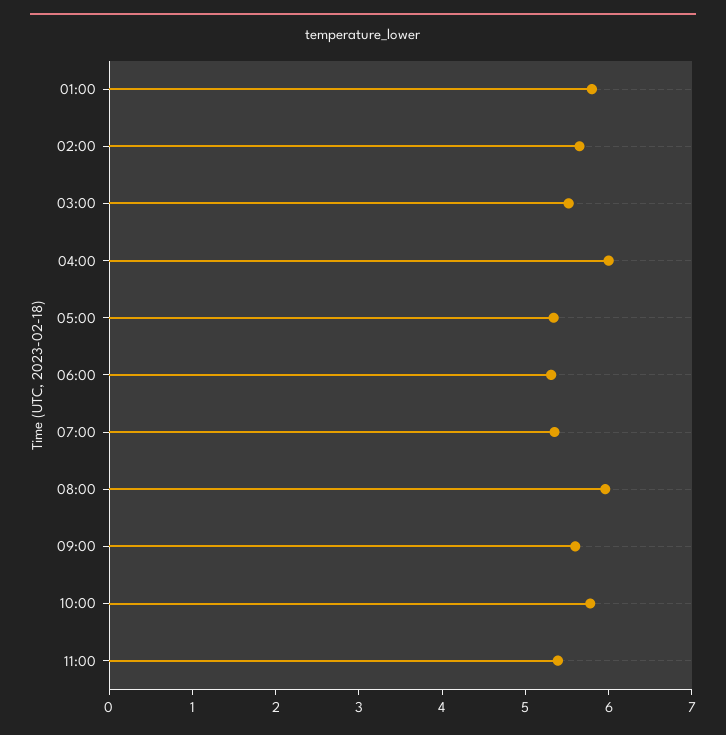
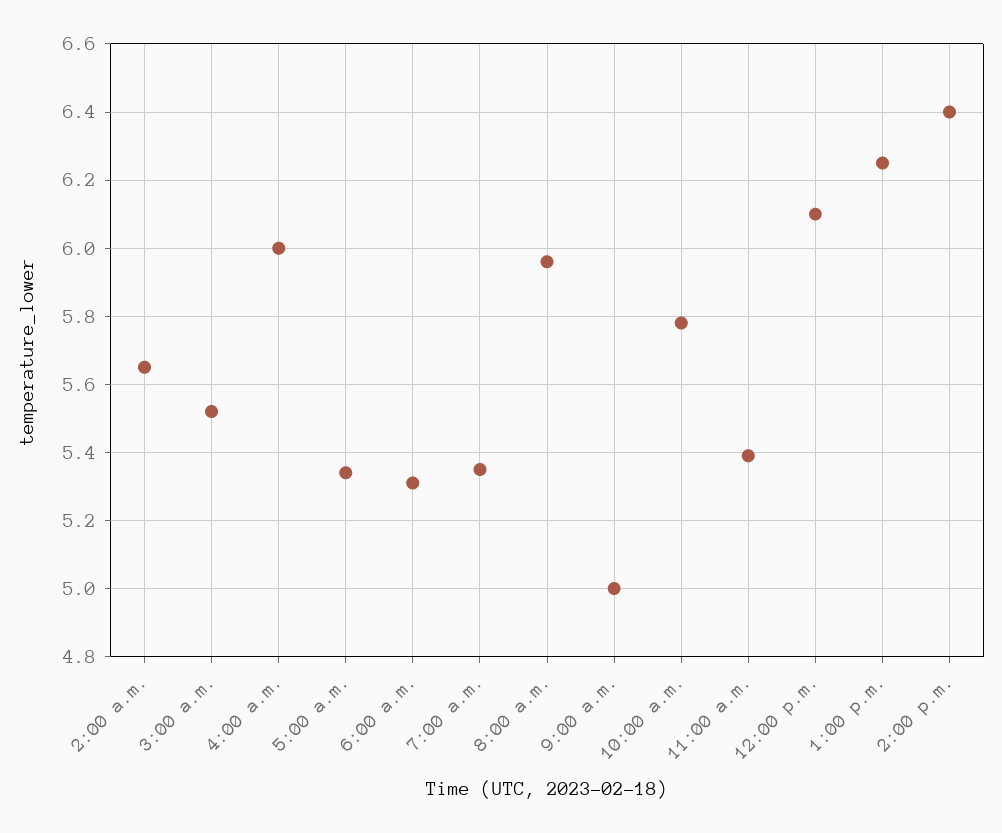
01:00: 5.8 -> none
09:00: 5.6 -> 5
12:00 p.m.: none -> 6.1
1:00 p.m.: none -> 6.25
2:00 p.m.: none -> 6.4

